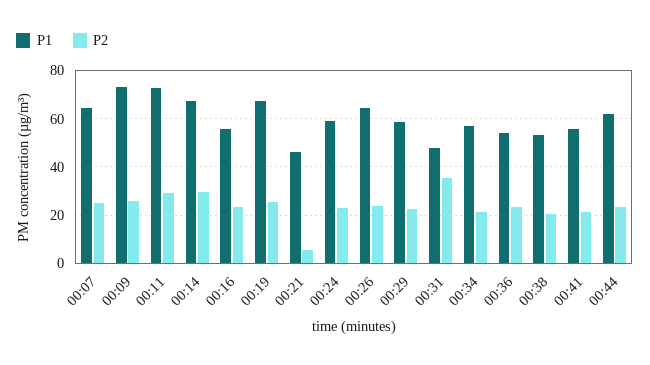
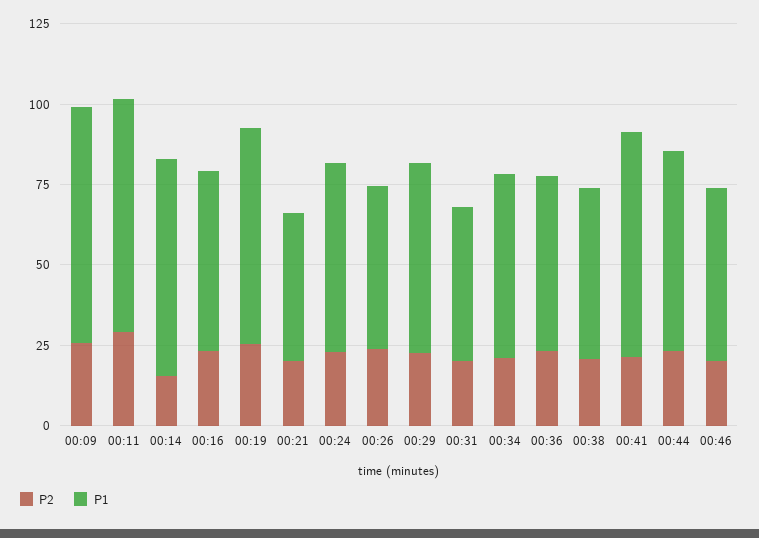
P1, 00:07: 65 -> none
P2, 00:07: 25 -> none
P2, 00:14: 30 -> 15
P2, 00:21: 5 -> 20
P1, 00:26: 65 -> 50
P2, 00:31: 35 -> 20
P1, 00:41: 55 -> 70
P2, 00:46: none -> 20
P1, 00:46: none -> 55

